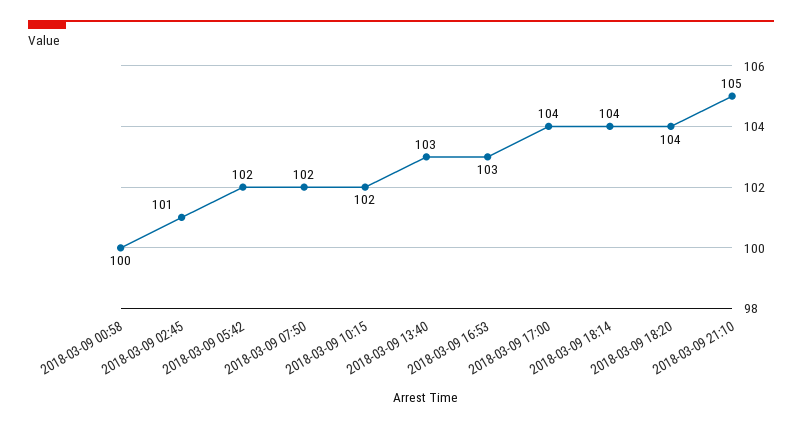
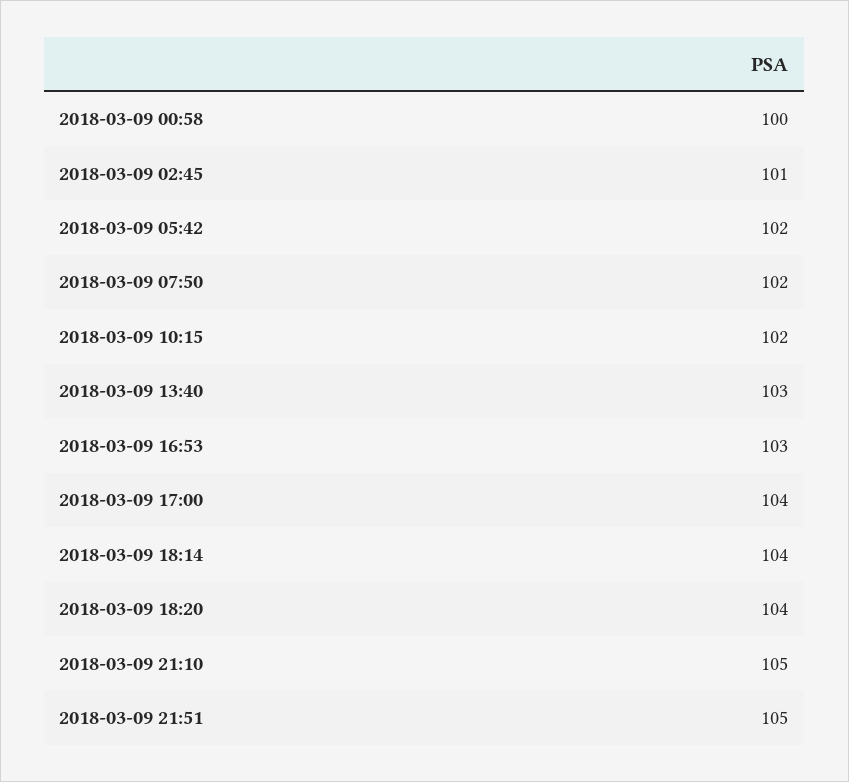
2018-03-09 21:51: none -> 105

